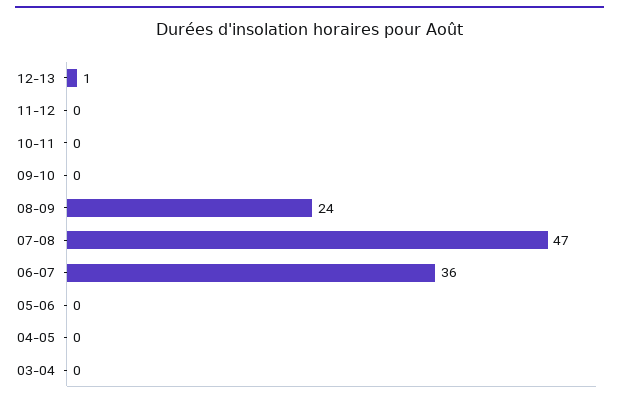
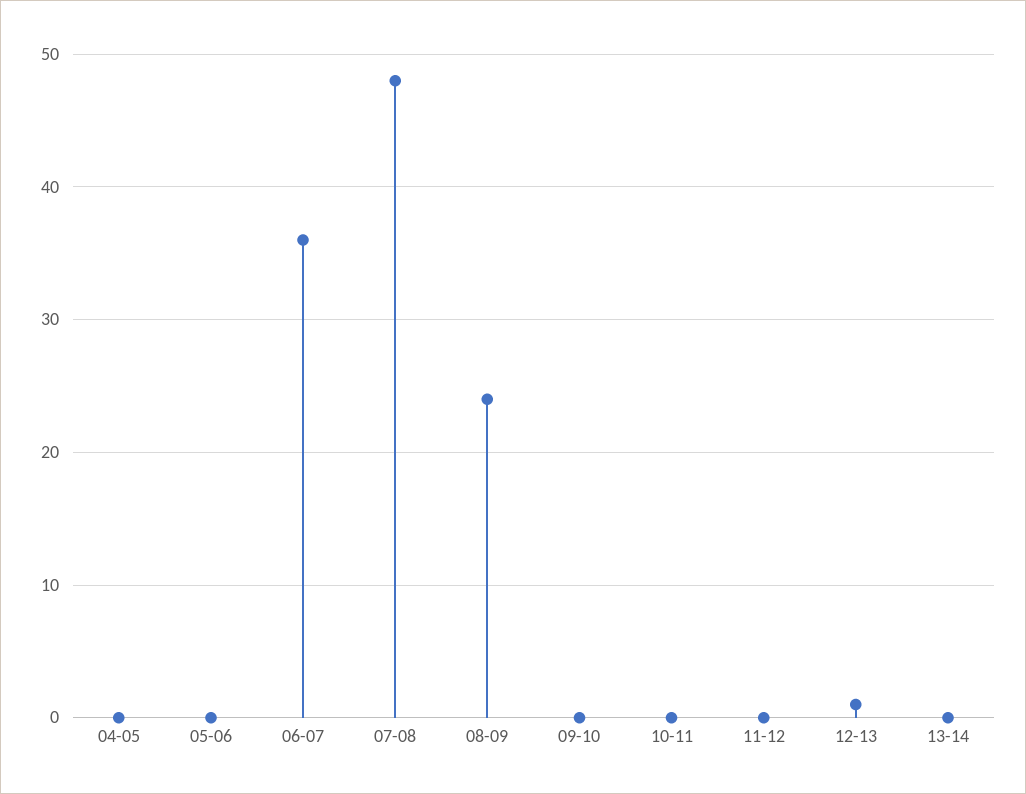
07-08: 47 -> 48
03-04: 0 -> none
13-14: none -> 0

